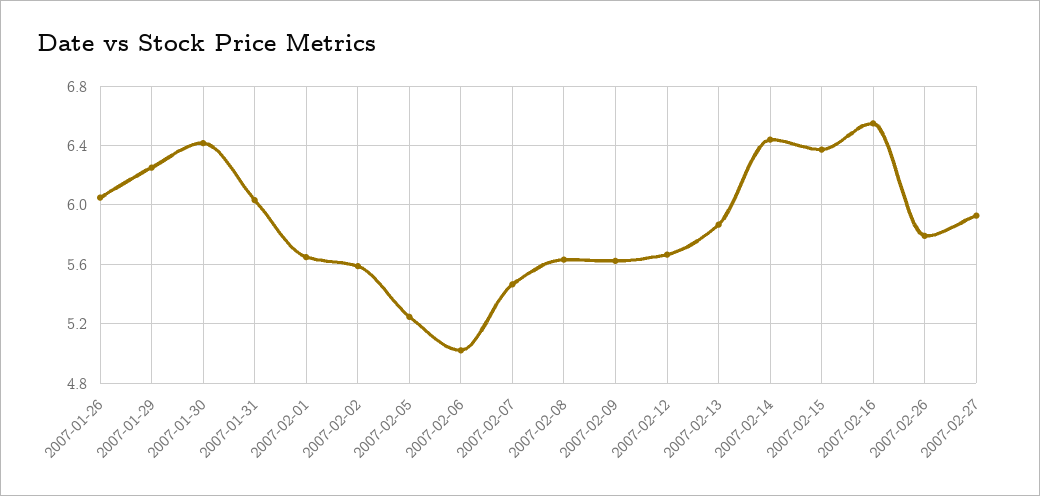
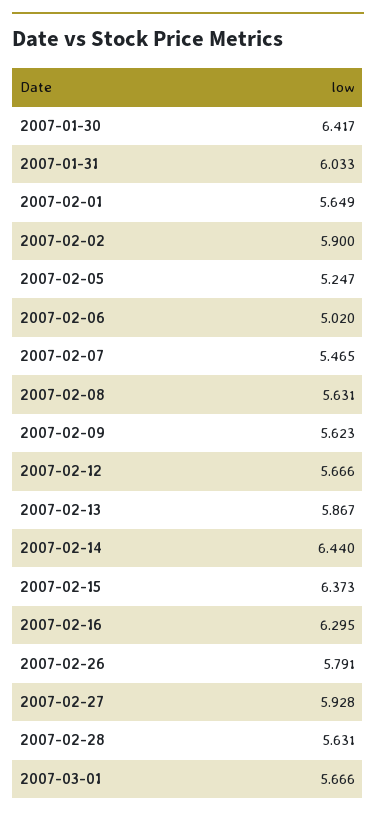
2007-01-26: 6.05 -> none
2007-01-29: 6.25 -> none
2007-02-02: 5.6 -> 5.9
2007-02-16: 6.55 -> 6.295
2007-02-28: none -> 5.631
2007-03-01: none -> 5.666

